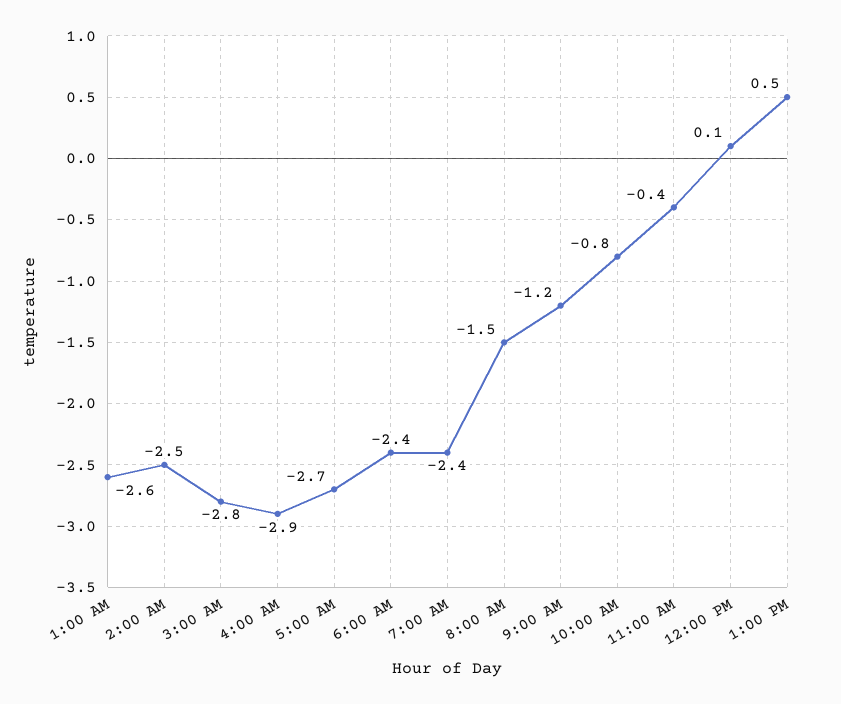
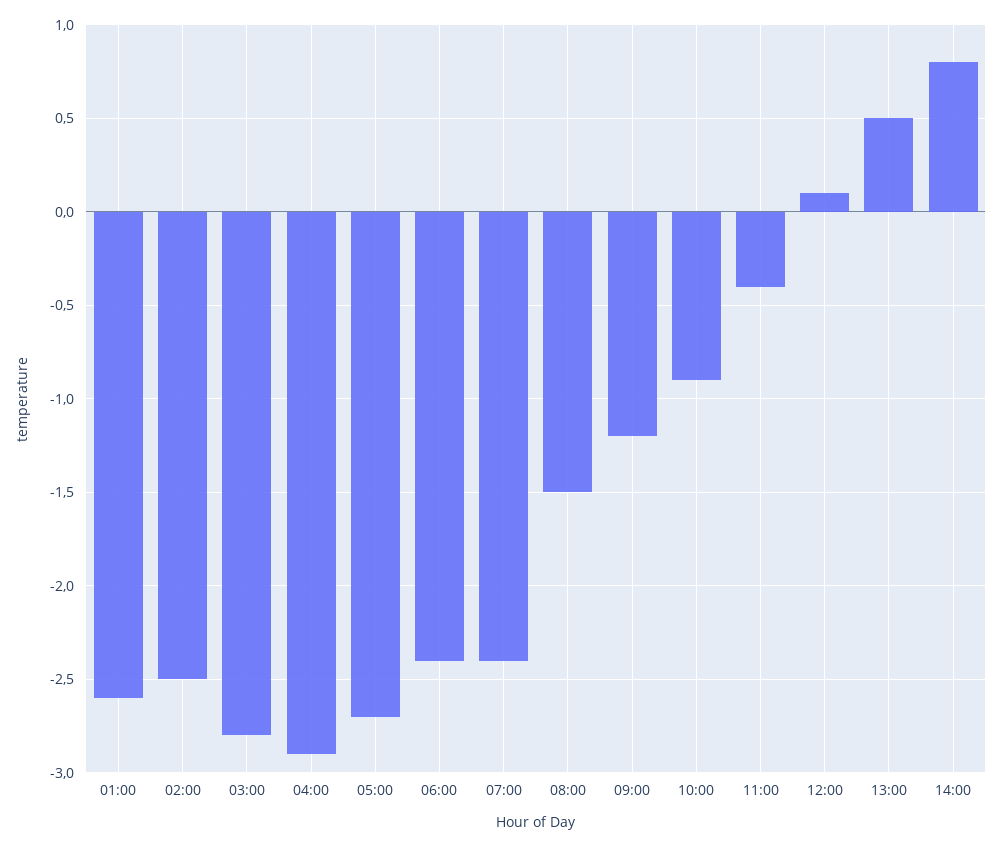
10:00 AM: -0.8 -> -0.9
14:00: none -> 0.8

